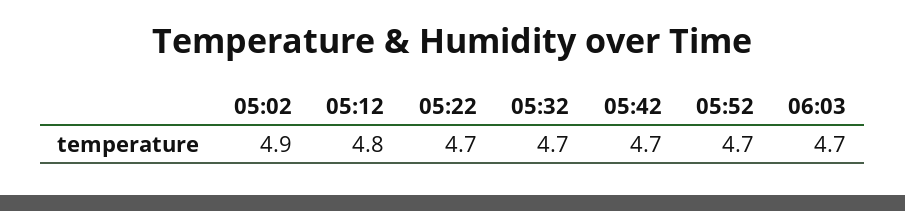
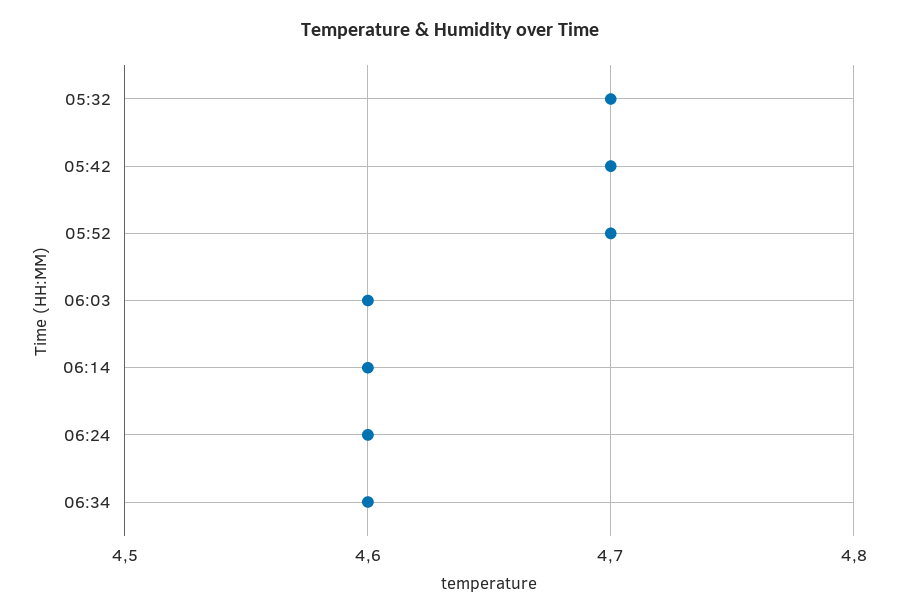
05:02: 4.9 -> none
05:12: 4.8 -> none
05:22: 4.7 -> none
06:03: 4.7 -> 4.6
06:14: none -> 4.6
06:24: none -> 4.6
06:34: none -> 4.6

